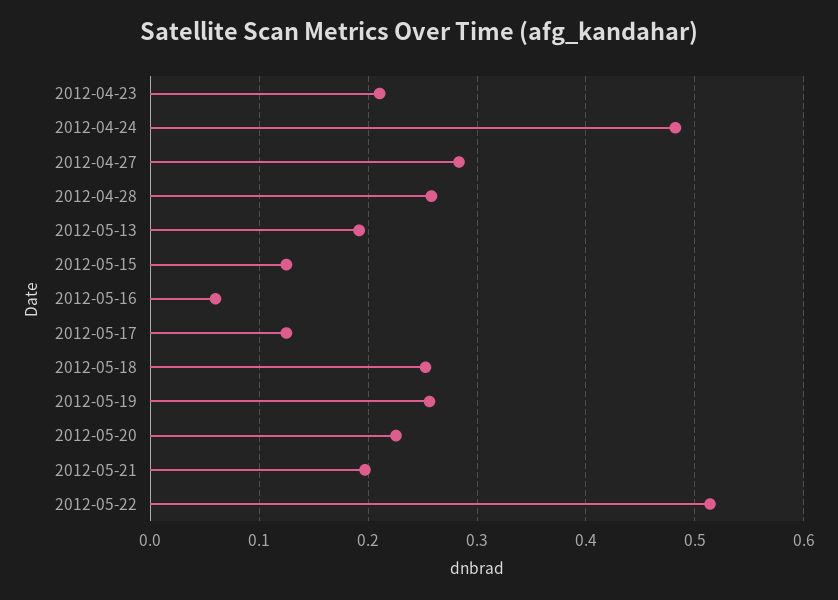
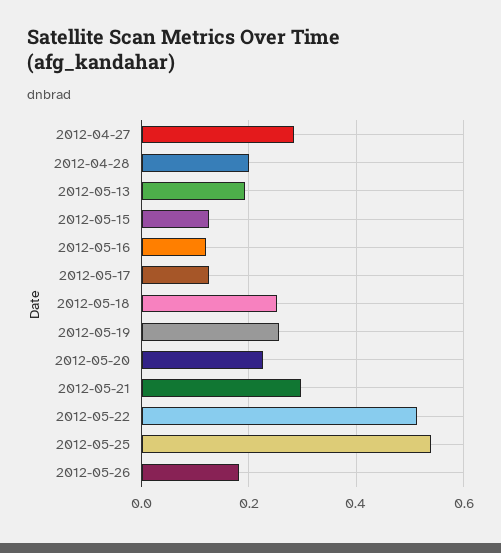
2012-04-23: 0.21 -> none
2012-04-24: 0.48 -> none
2012-04-28: 0.26 -> 0.2
2012-05-16: 0.06 -> 0.12
2012-05-21: 0.2 -> 0.3
2012-05-25: none -> 0.54
2012-05-26: none -> 0.18

